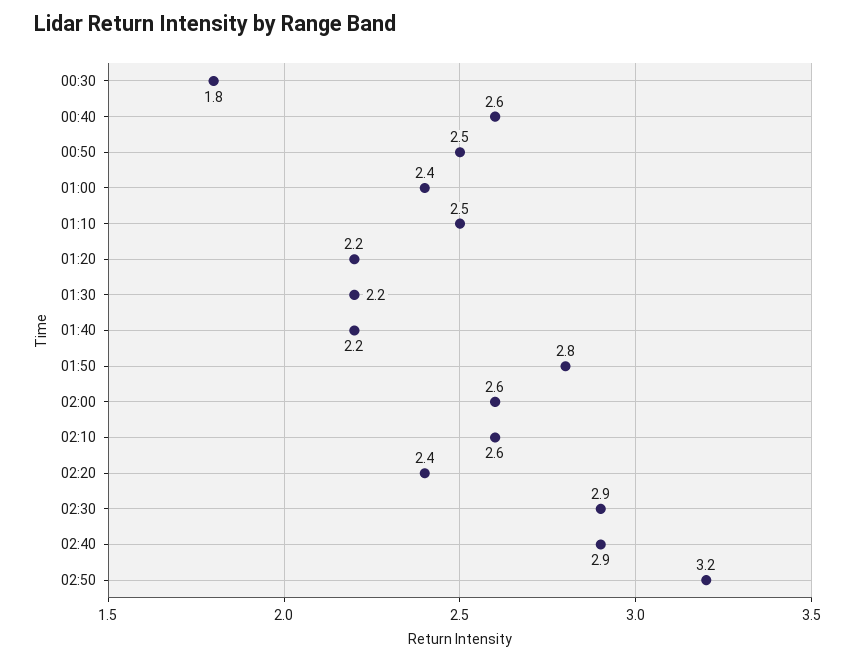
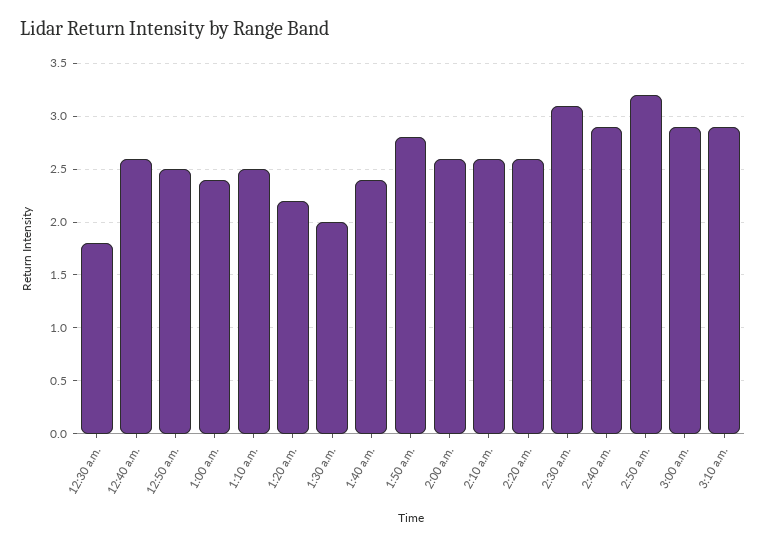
01:30: 2.2 -> 2
01:40: 2.2 -> 2.4
02:20: 2.4 -> 2.6
02:30: 2.9 -> 3.1
3:00 a.m.: none -> 2.9
3:10 a.m.: none -> 2.9

